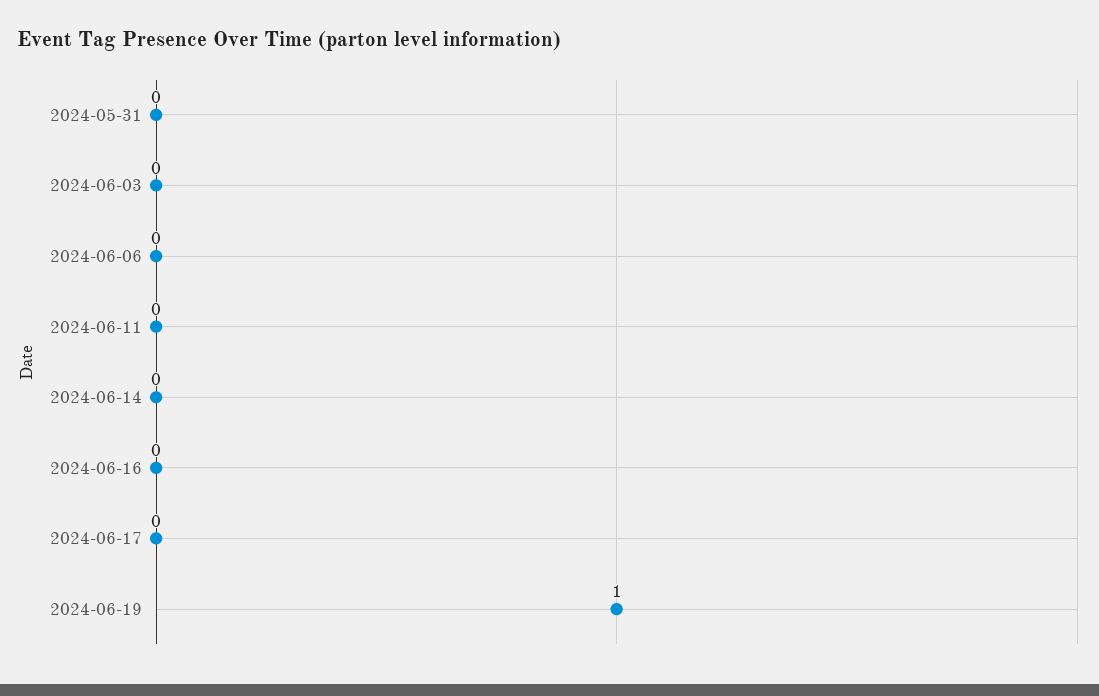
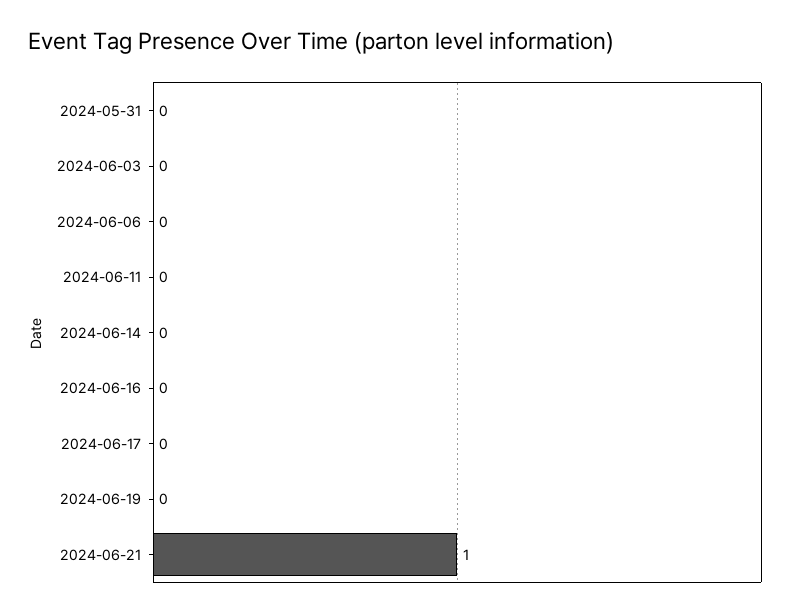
2024-06-19: 1 -> 0
2024-06-21: none -> 1

